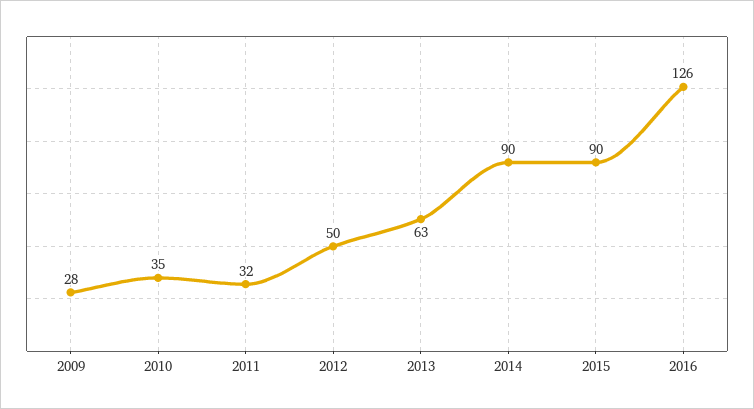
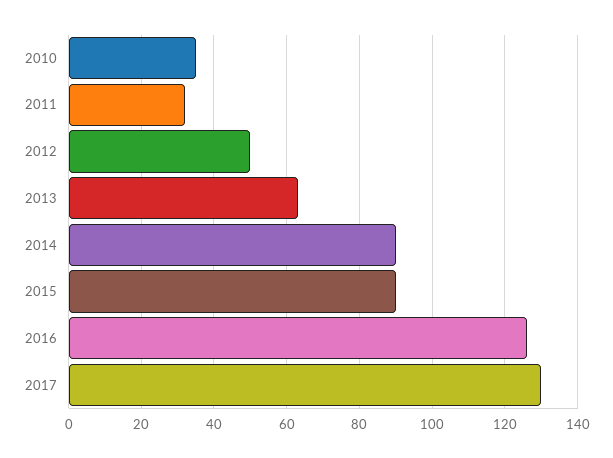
2009: 28 -> none
2017: none -> 130

